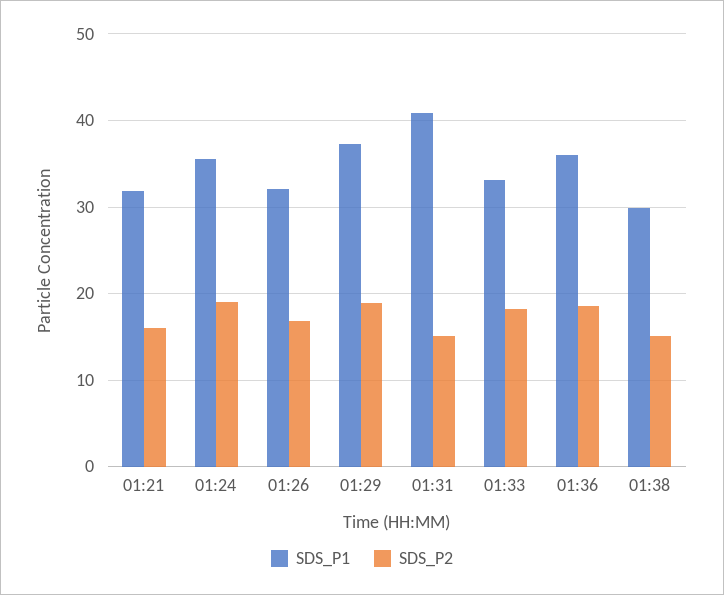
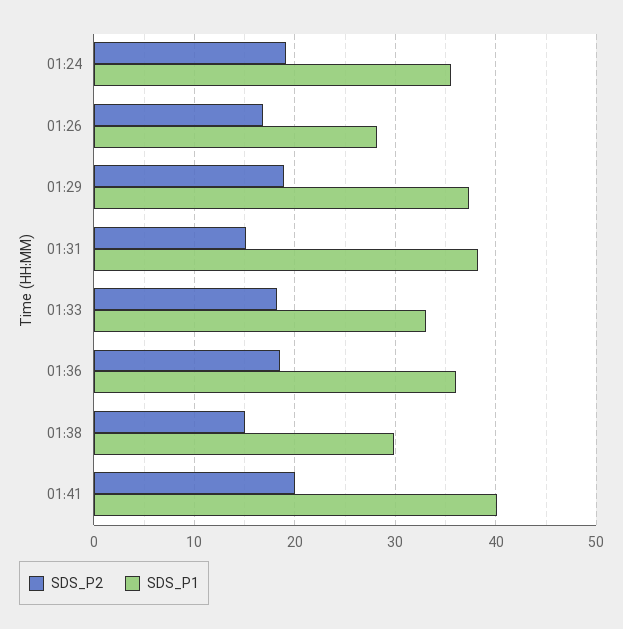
SDS_P1, 01:21: 32 -> none
SDS_P2, 01:21: 16 -> none
SDS_P1, 01:26: 32 -> 28
SDS_P1, 01:31: 41 -> 38
SDS_P2, 01:41: none -> 20
SDS_P1, 01:41: none -> 40

